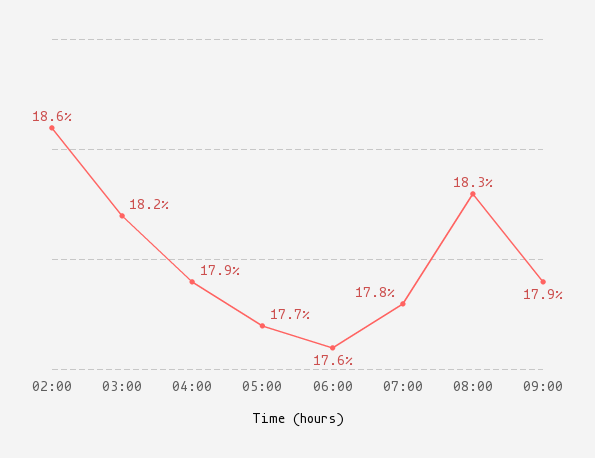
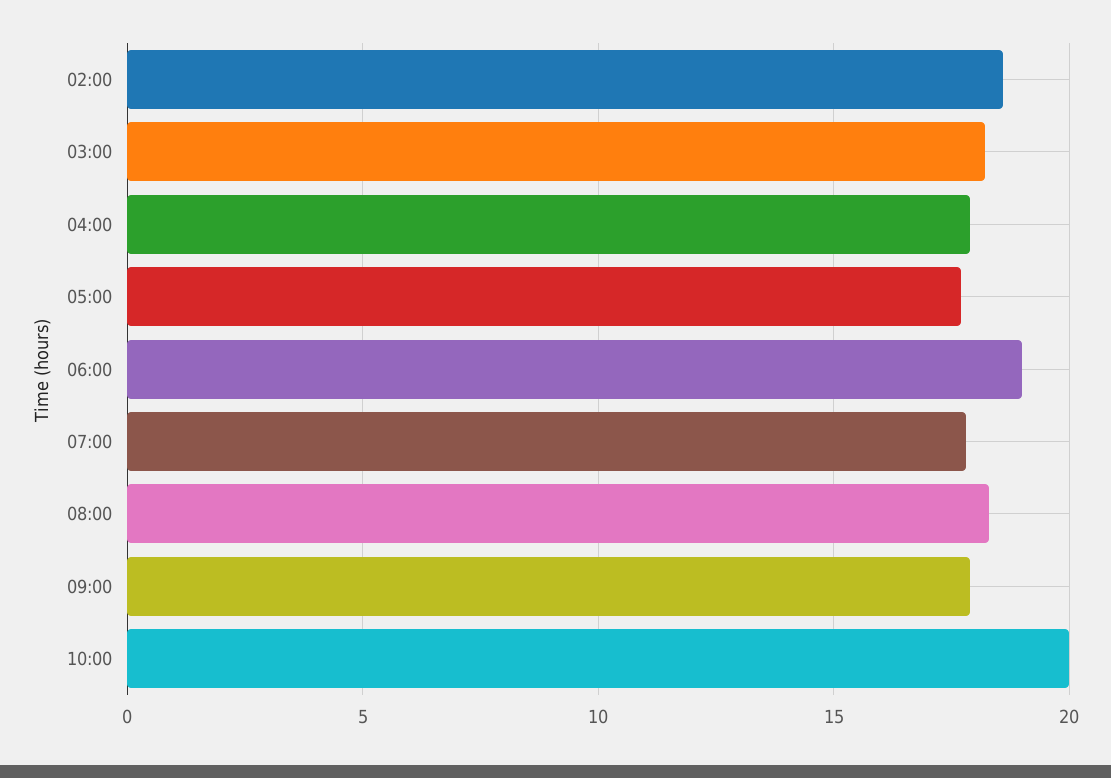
06:00: 17.6 -> 19
10:00: none -> 20

